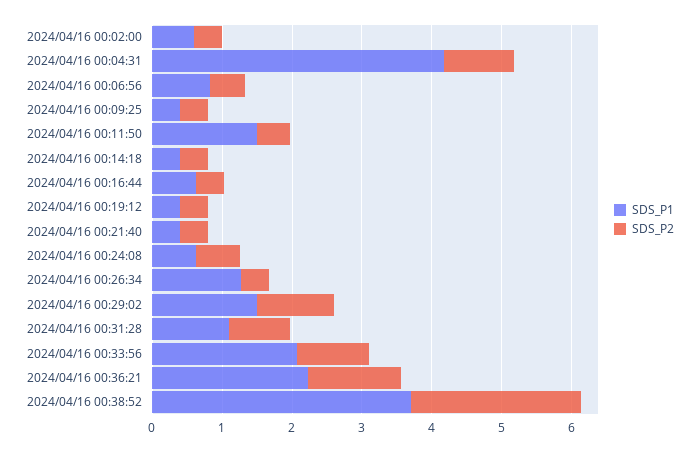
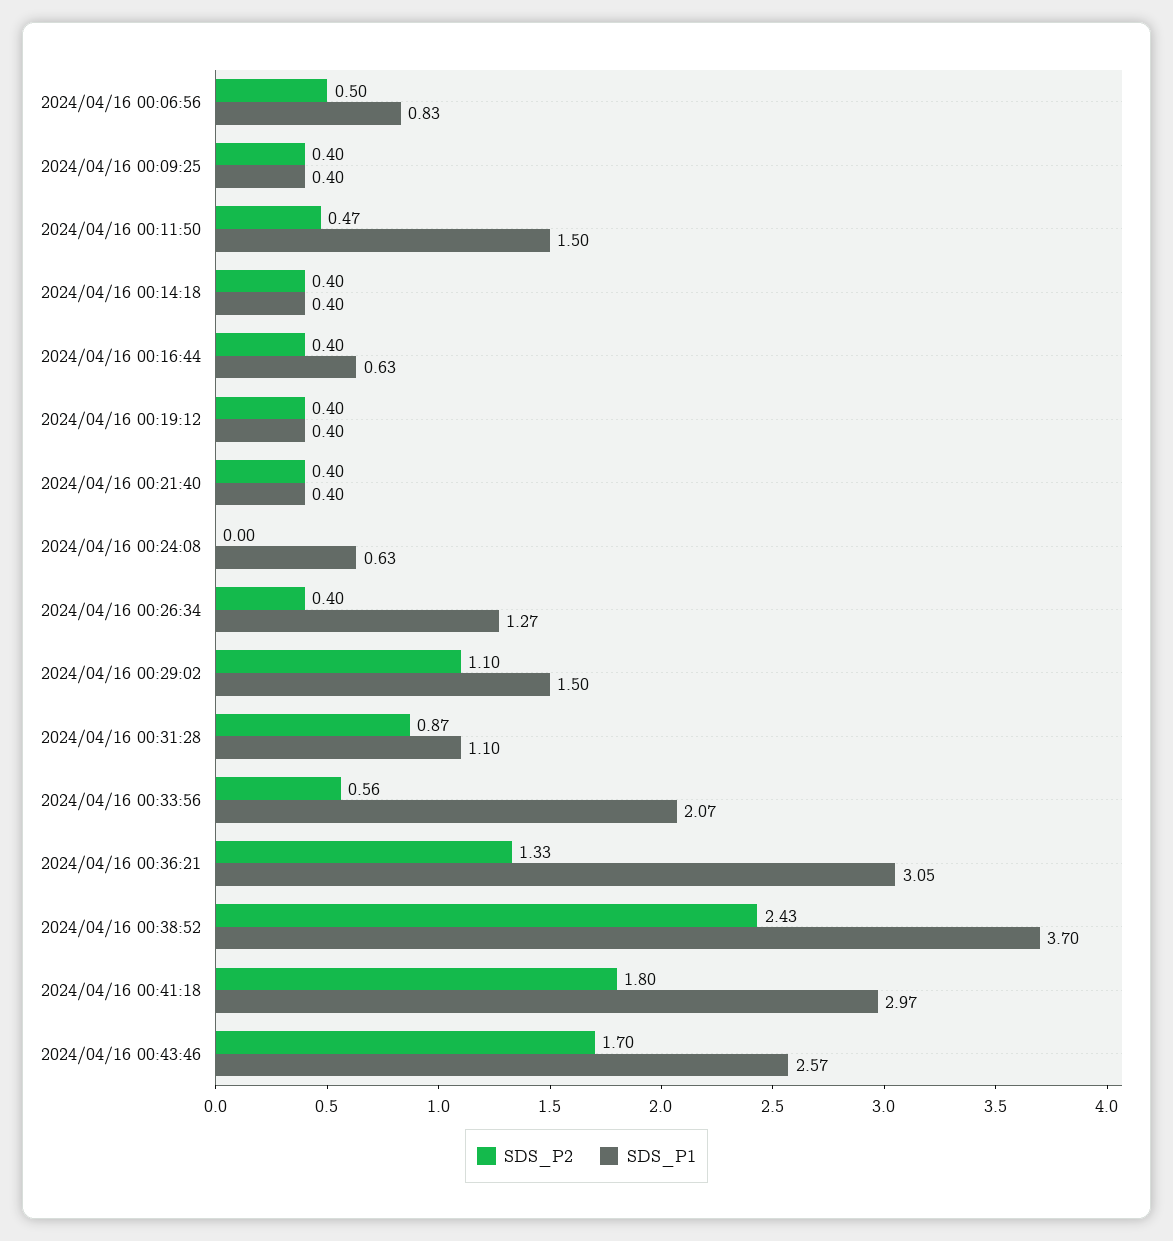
SDS_P1, 2024/04/16 00:02:00: 0.6 -> none
SDS_P2, 2024/04/16 00:02:00: 0.4 -> none
SDS_P1, 2024/04/16 00:04:31: 4.2 -> none
SDS_P2, 2024/04/16 00:04:31: 1 -> none
SDS_P2, 2024/04/16 00:24:08: 0.6 -> 0
SDS_P2, 2024/04/16 00:33:56: 1 -> 0.56
SDS_P1, 2024/04/16 00:36:21: 2.2 -> 3.05
SDS_P2, 2024/04/16 00:41:18: none -> 1.8
SDS_P1, 2024/04/16 00:41:18: none -> 2.97
SDS_P2, 2024/04/16 00:43:46: none -> 1.7
SDS_P1, 2024/04/16 00:43:46: none -> 2.57

